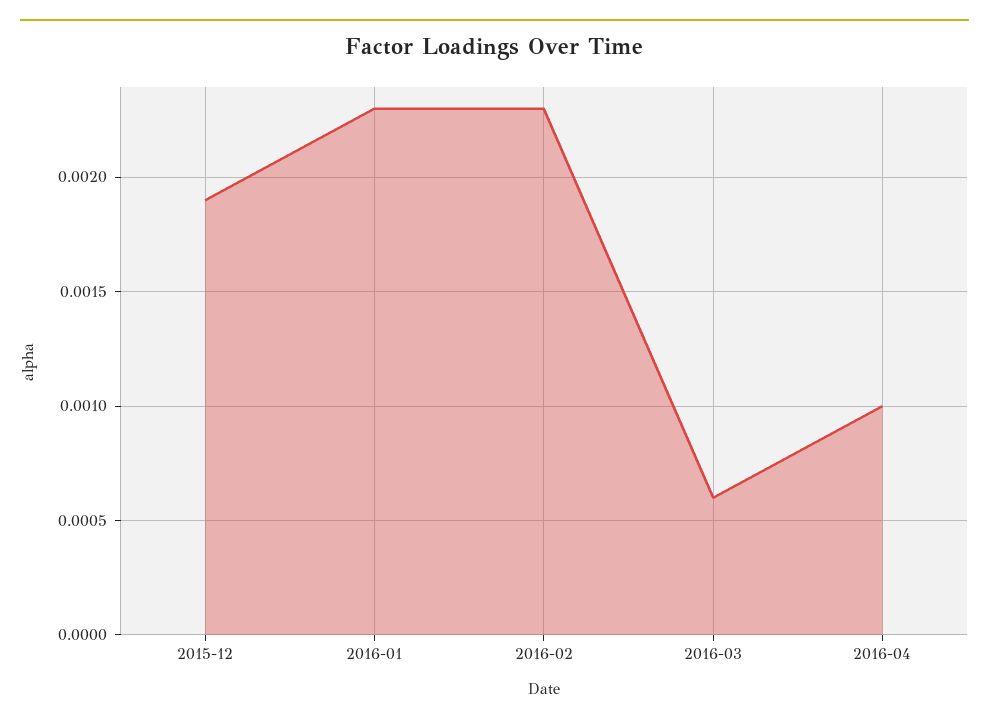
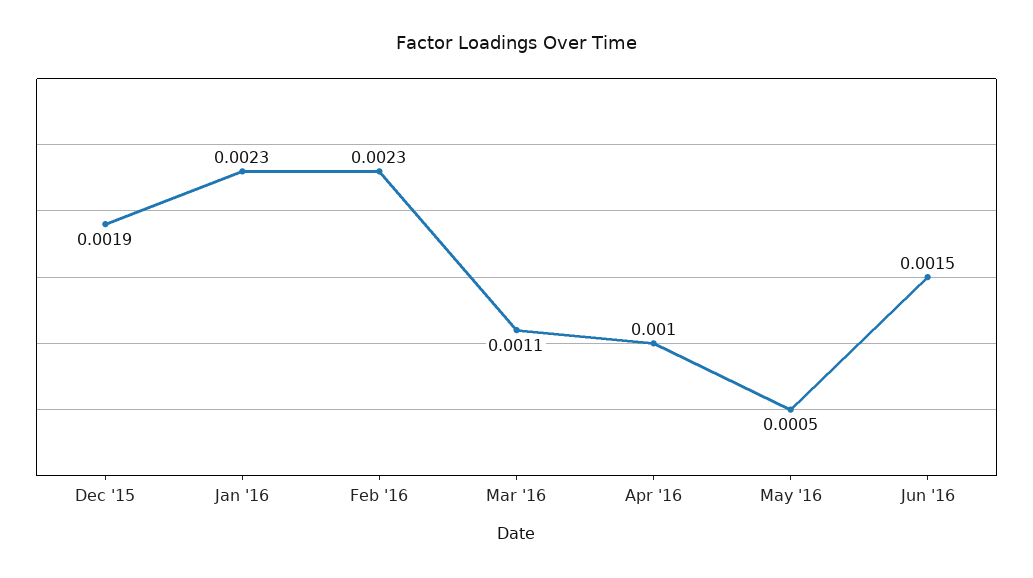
2016-03: 0.0006 -> 0.0011
May '16: none -> 0.0005
Jun '16: none -> 0.0015

